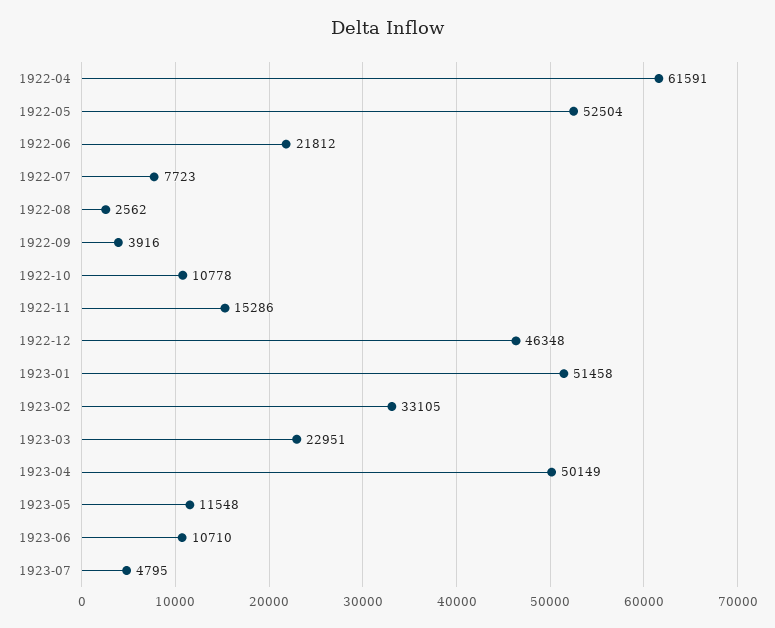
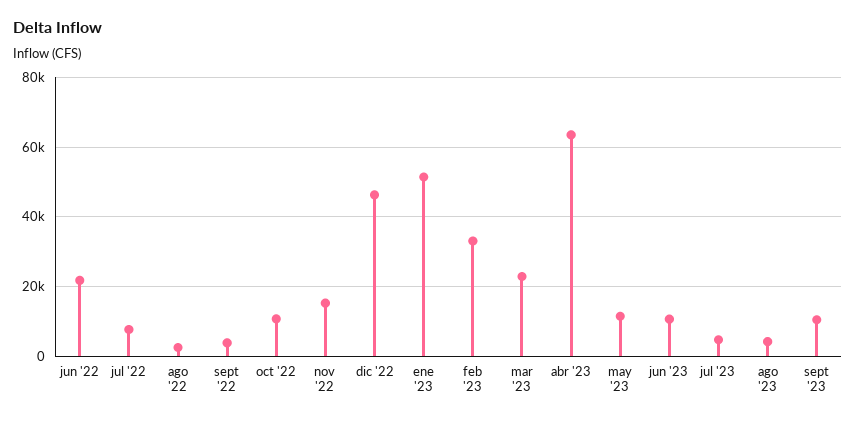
1922-04: 61591 -> none
1922-05: 52504 -> none
1923-04: 50149 -> 64000
ago '23: none -> 4000
sept '23: none -> 10000

